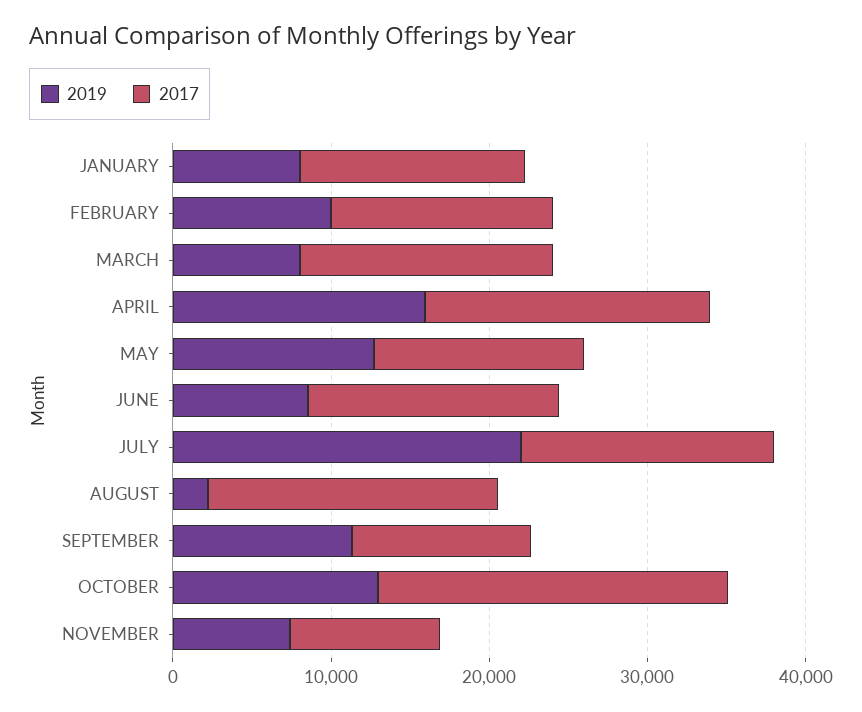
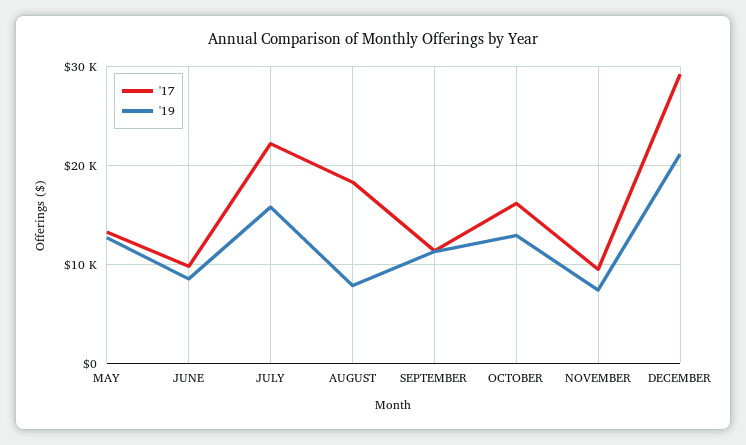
2019, JANUARY: 8000 -> none
2017, JANUARY: 14000 -> none
2019, FEBRUARY: 10000 -> none
2017, FEBRUARY: 14000 -> none
2019, MARCH: 8000 -> none
2017, MARCH: 16000 -> none
2019, APRIL: 16000 -> none
2017, APRIL: 18000 -> none
2017, JUNE: 16000 -> 10000
2019, JULY: 22000 -> 16000
2017, JULY: 16000 -> 22000
2019, AUGUST: 2000 -> 8000
2017, OCTOBER: 22000 -> 16000
2017, DECEMBER: none -> 29000
2019, DECEMBER: none -> 21000

